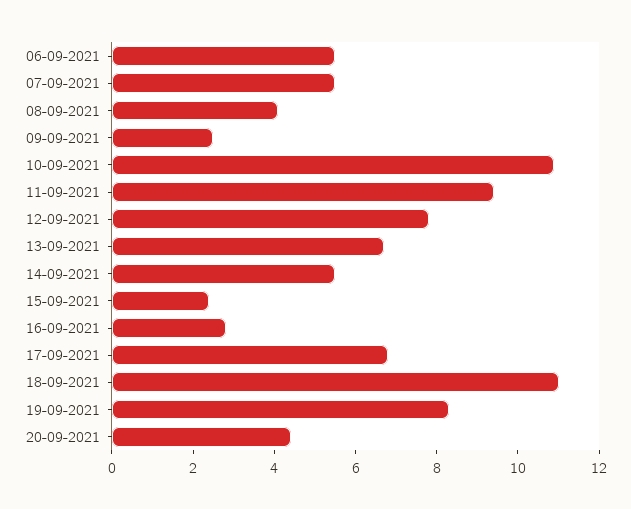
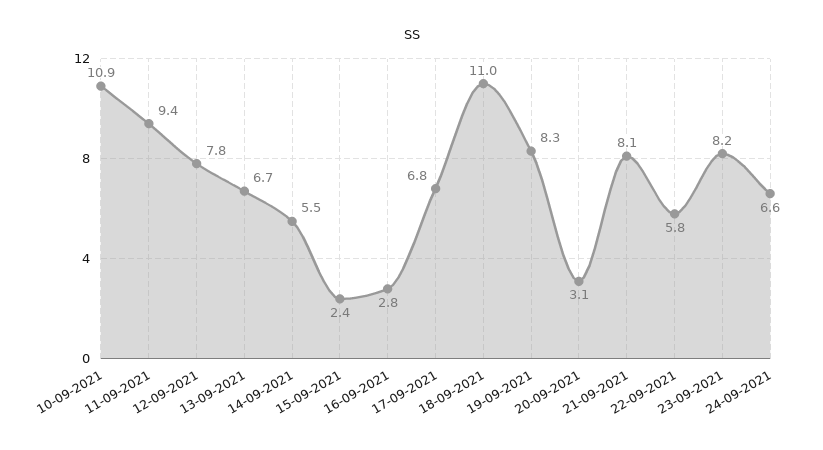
06-09-2021: 5.5 -> none
07-09-2021: 5.5 -> none
08-09-2021: 4 -> none
09-09-2021: 2.5 -> none
20-09-2021: 4.5 -> 3.1
21-09-2021: none -> 8.1
22-09-2021: none -> 5.8
23-09-2021: none -> 8.2
24-09-2021: none -> 6.6

